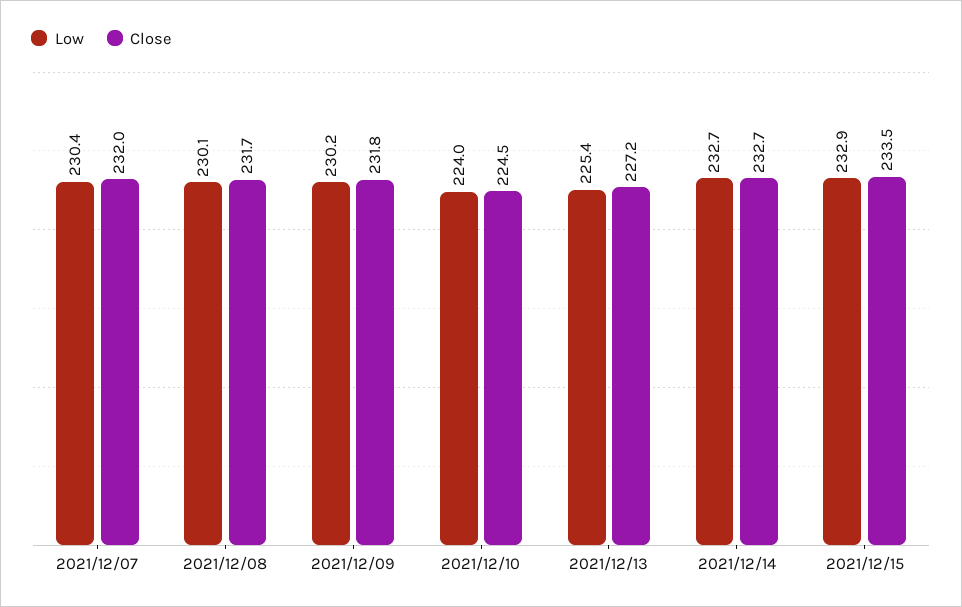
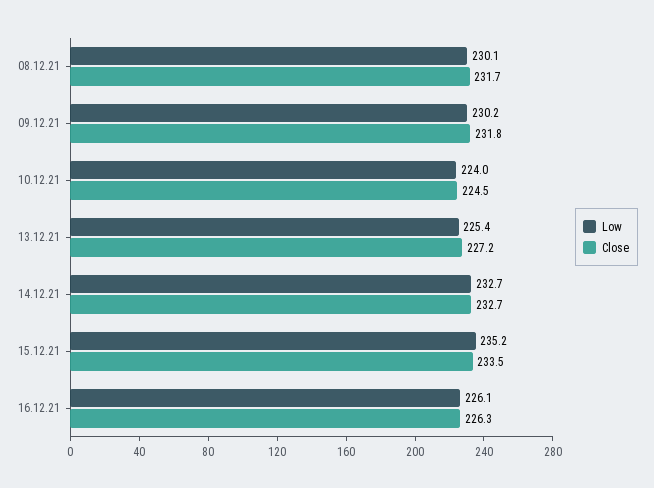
Low, 2021/12/07: 230.4 -> none
Close, 2021/12/07: 232 -> none
Low, 2021/12/15: 232.9 -> 235.2
Low, 16.12.21: none -> 226.1
Close, 16.12.21: none -> 226.3

